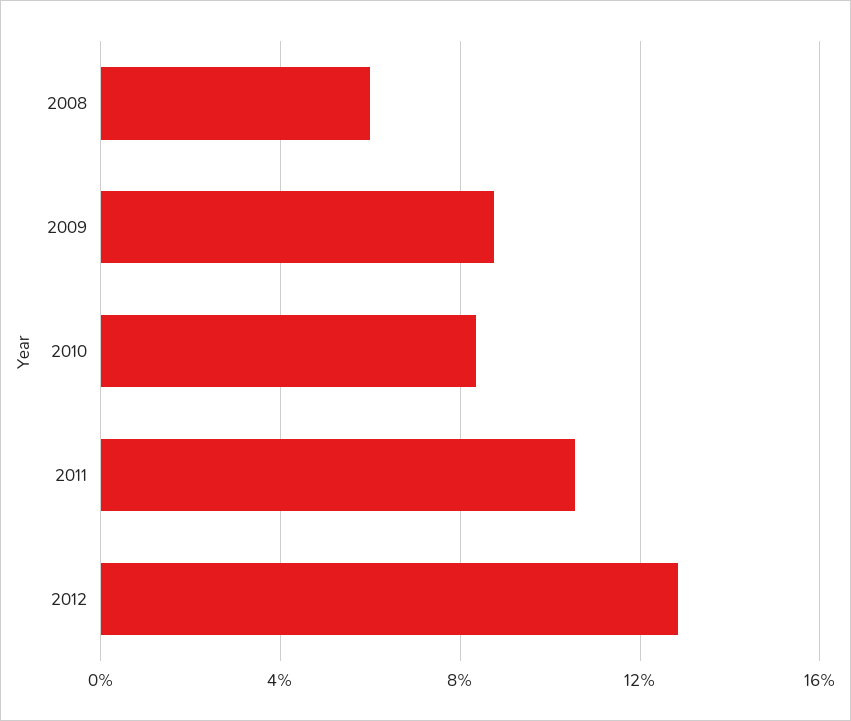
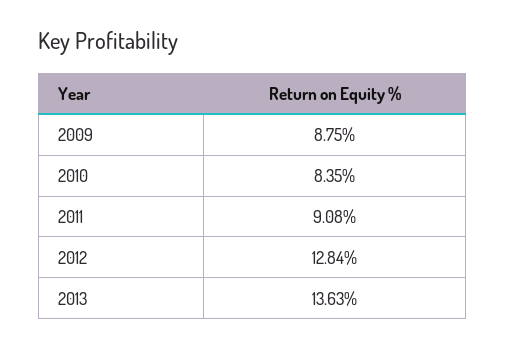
2008: 6 -> none
2011: 10.5 -> 9.08
2013: none -> 13.63

